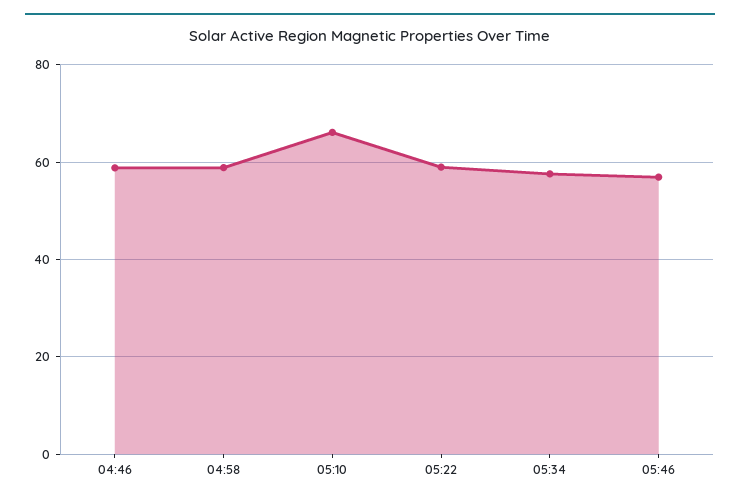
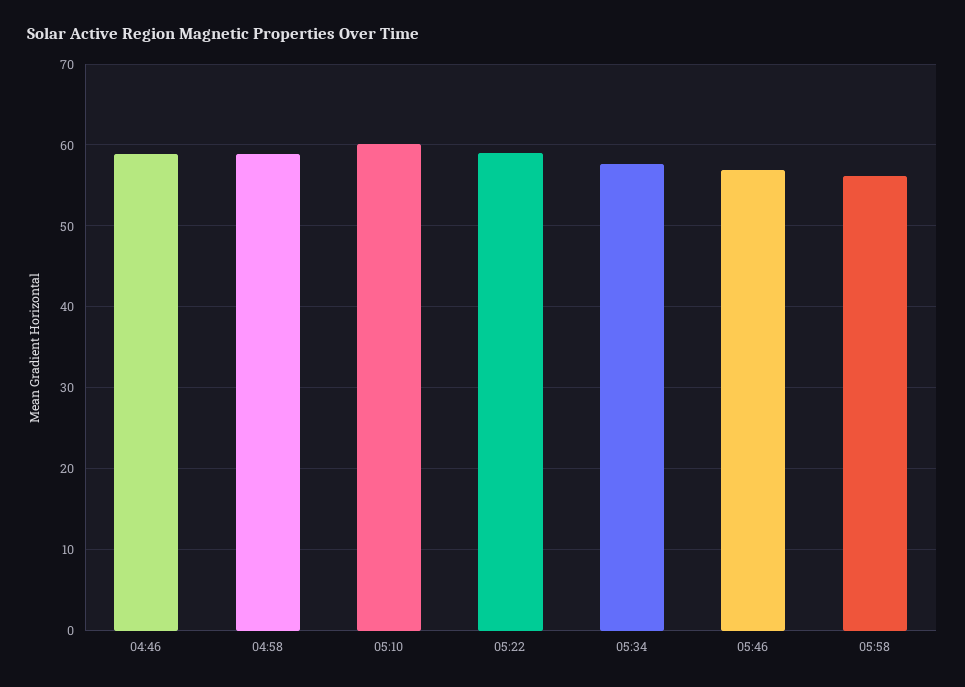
05:10: 66 -> 60
05:58: none -> 56

